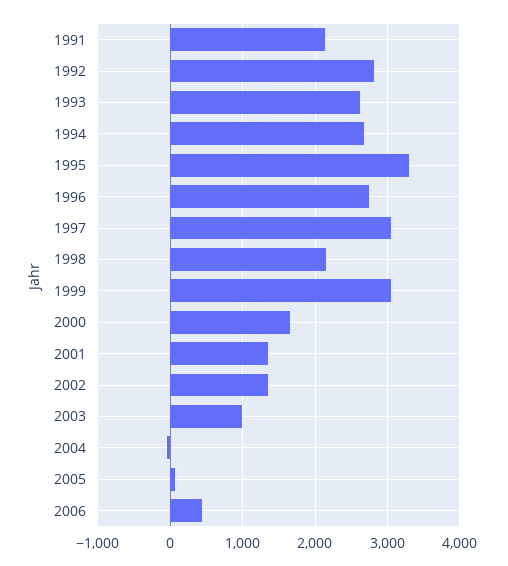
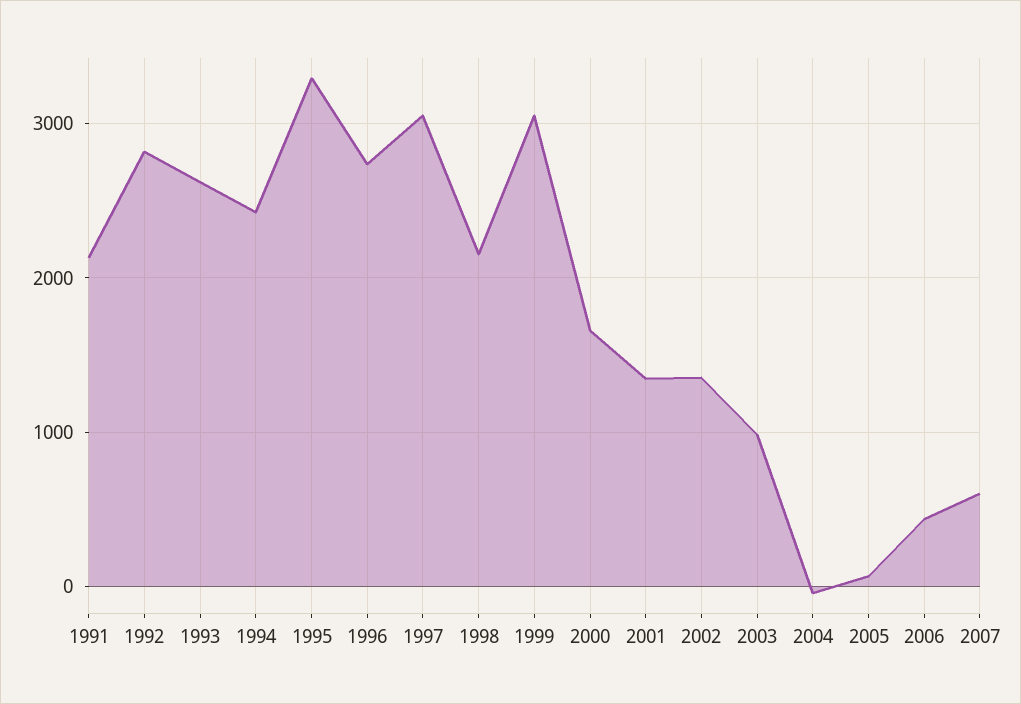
1994: 2700 -> 2400
2007: none -> 600

